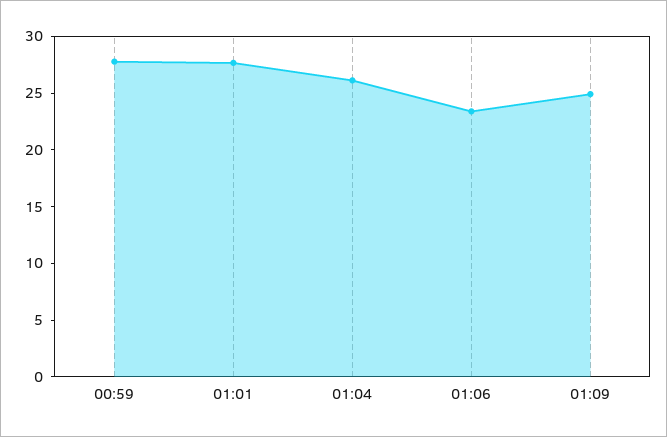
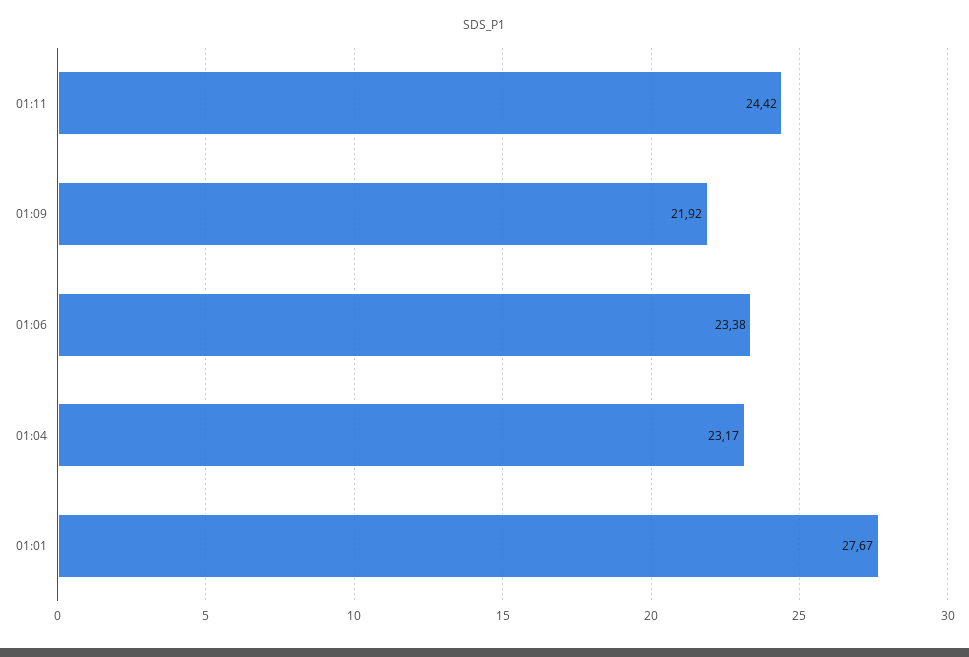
00:59: 28 -> none
01:04: 26 -> 23.17
01:09: 25 -> 21.92
01:11: none -> 24.42

